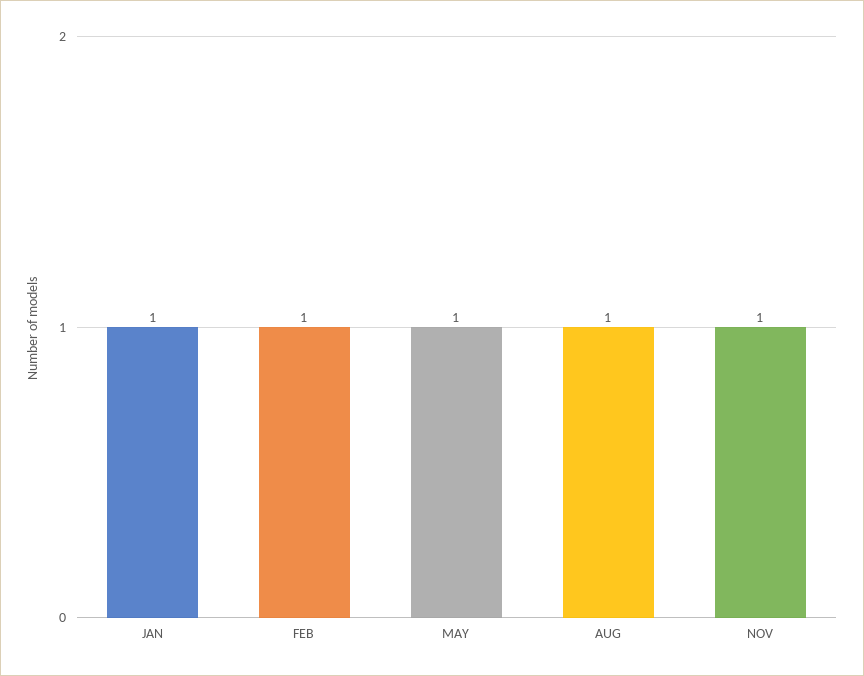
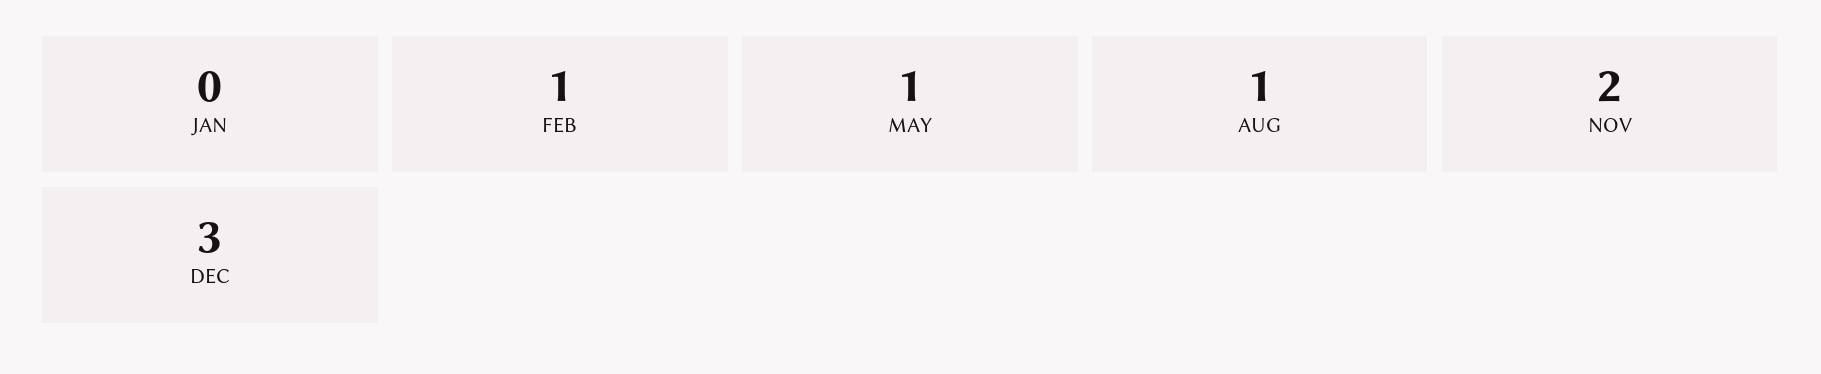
JAN: 1 -> 0
NOV: 1 -> 2
DEC: none -> 3

